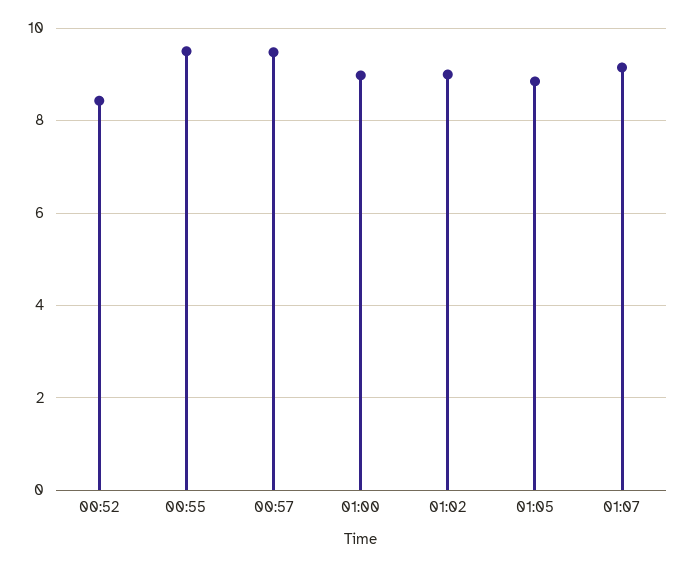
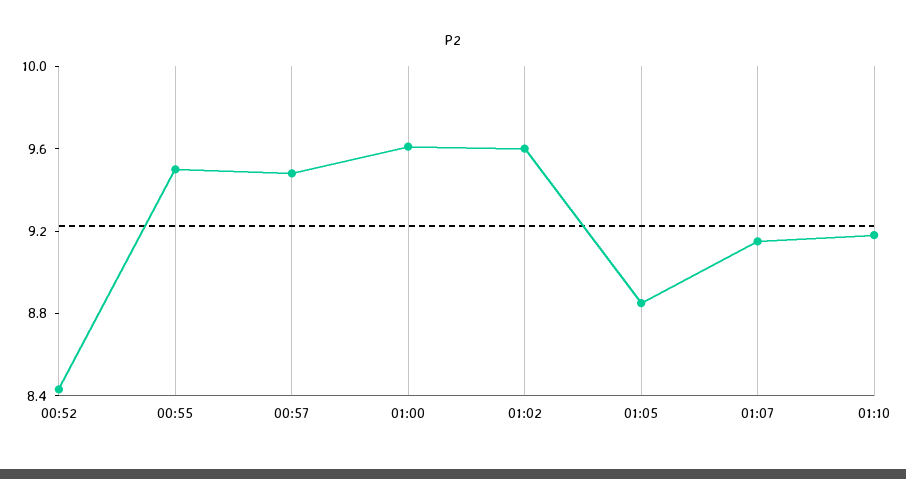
01:00: 9 -> 9.6
01:02: 9 -> 9.6
01:10: none -> 9.2

